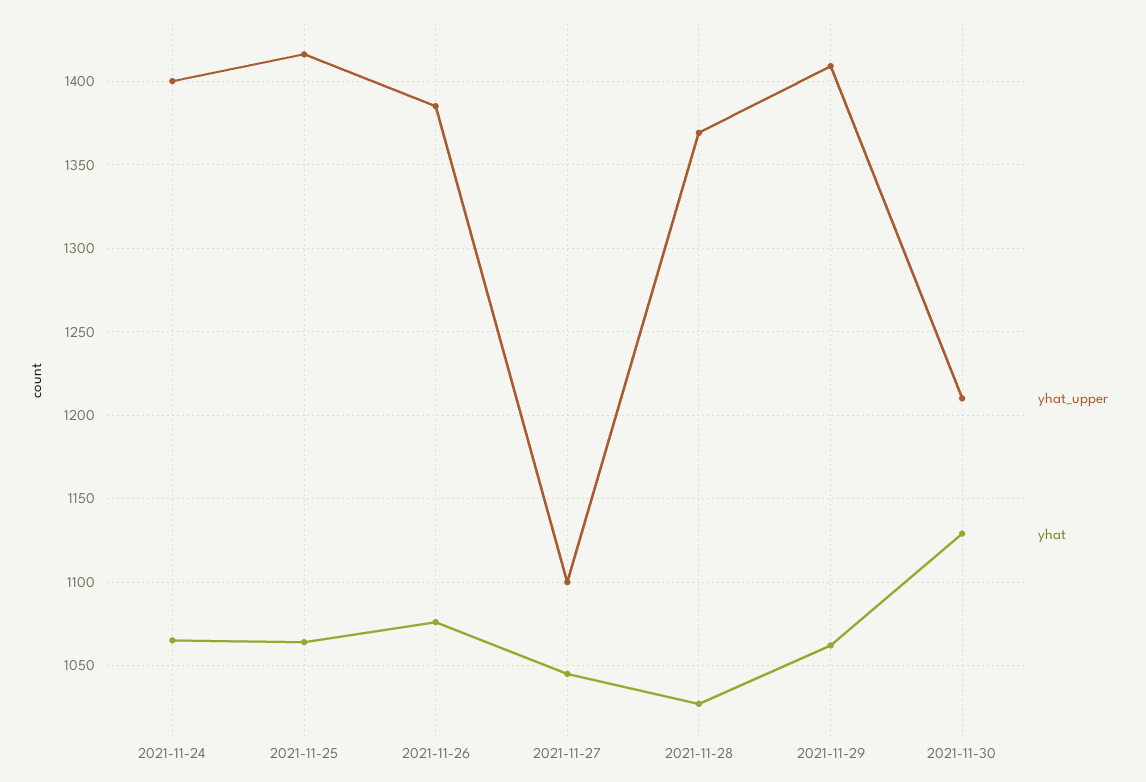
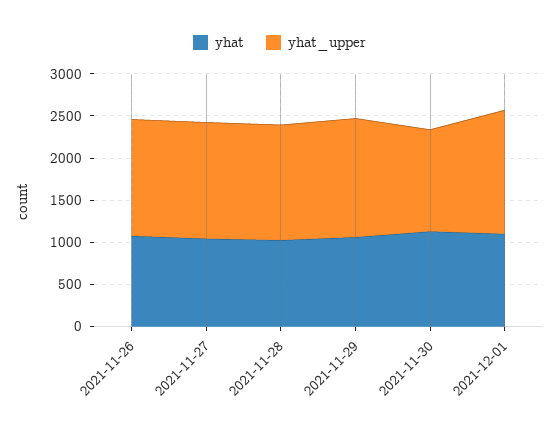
yhat_upper, 2021-11-24: 1400 -> none
yhat, 2021-11-24: 1065 -> none
yhat_upper, 2021-11-25: 1415 -> none
yhat, 2021-11-25: 1065 -> none
yhat_upper, 2021-11-27: 1100 -> 1400
yhat, 2021-12-01: none -> 1100
yhat_upper, 2021-12-01: none -> 1500

